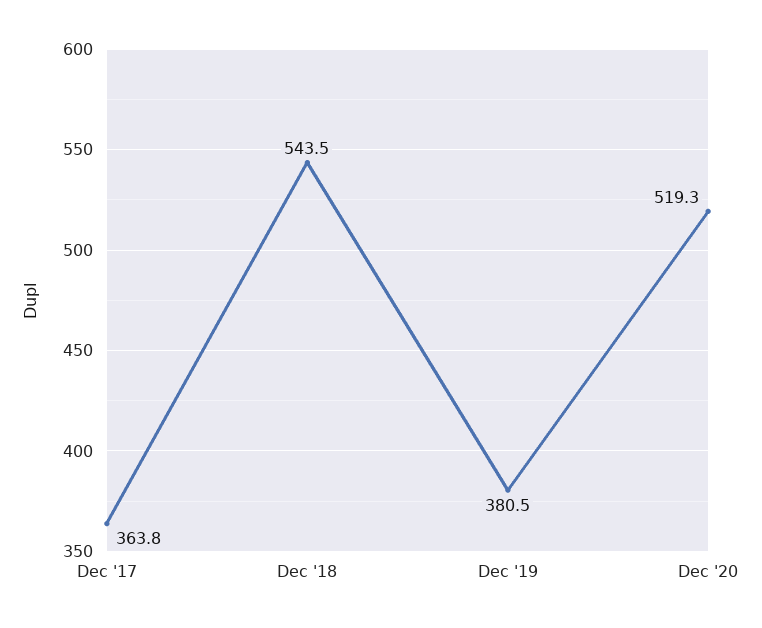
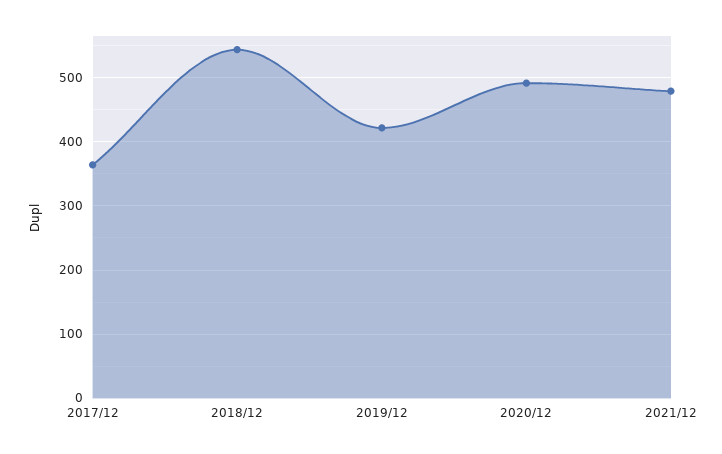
Dec '19: 380.5 -> 420
Dec '20: 519.3 -> 490
2021/12: none -> 480

